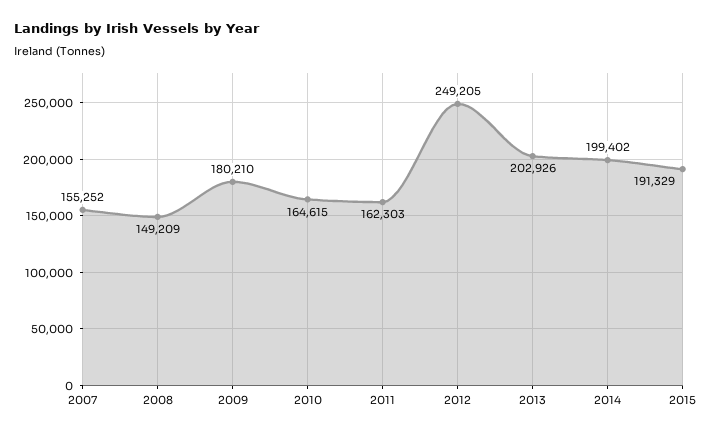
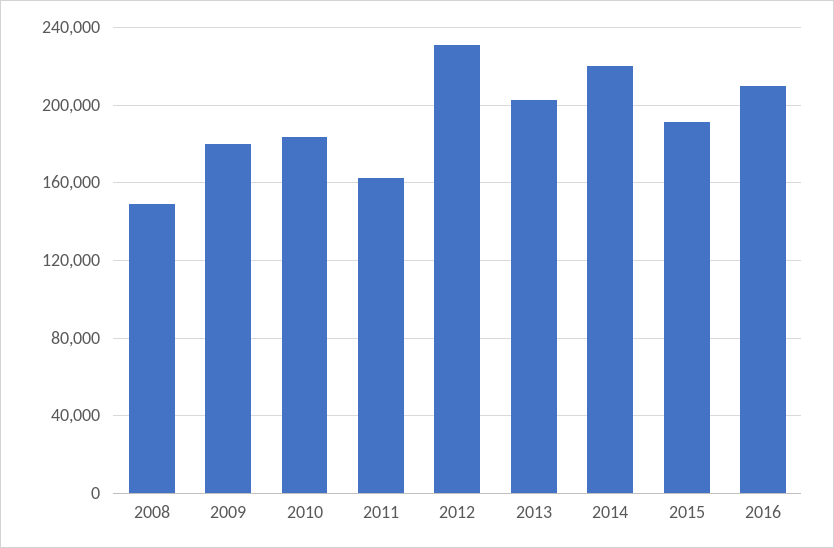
2007: 155252 -> none
2010: 164615 -> 185000
2012: 249205 -> 230000
2014: 199402 -> 220000
2016: none -> 210000

